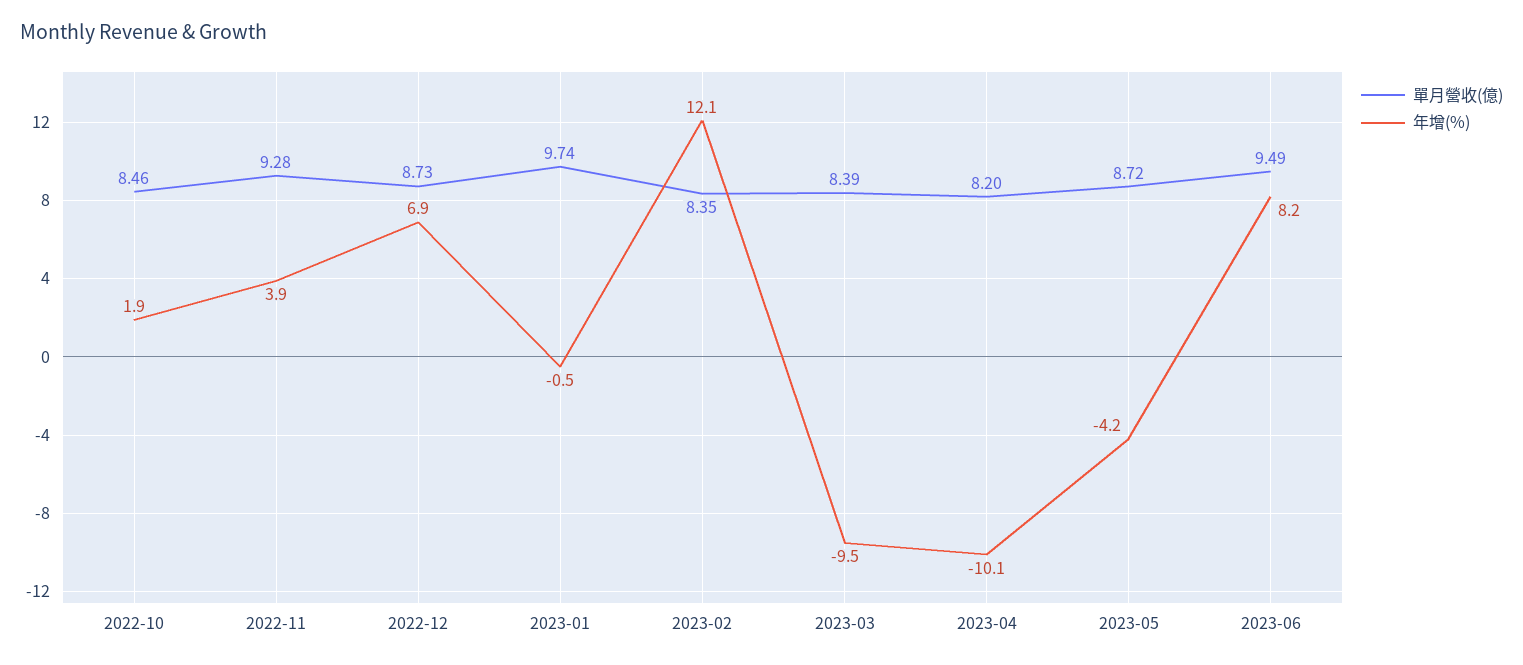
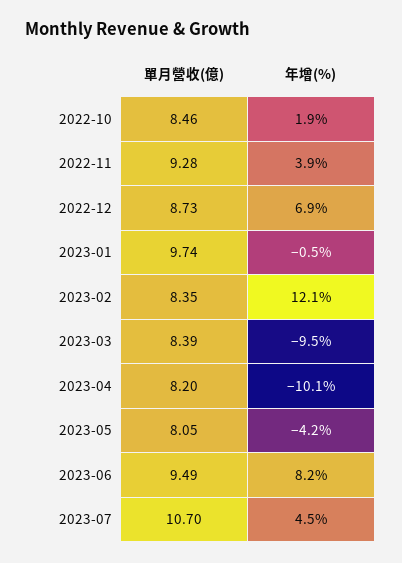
單月營收(億), 2023-05: 8.72 -> 8.05
單月營收(億), 2023-07: none -> 10.7
年增(%), 2023-07: none -> 4.5

